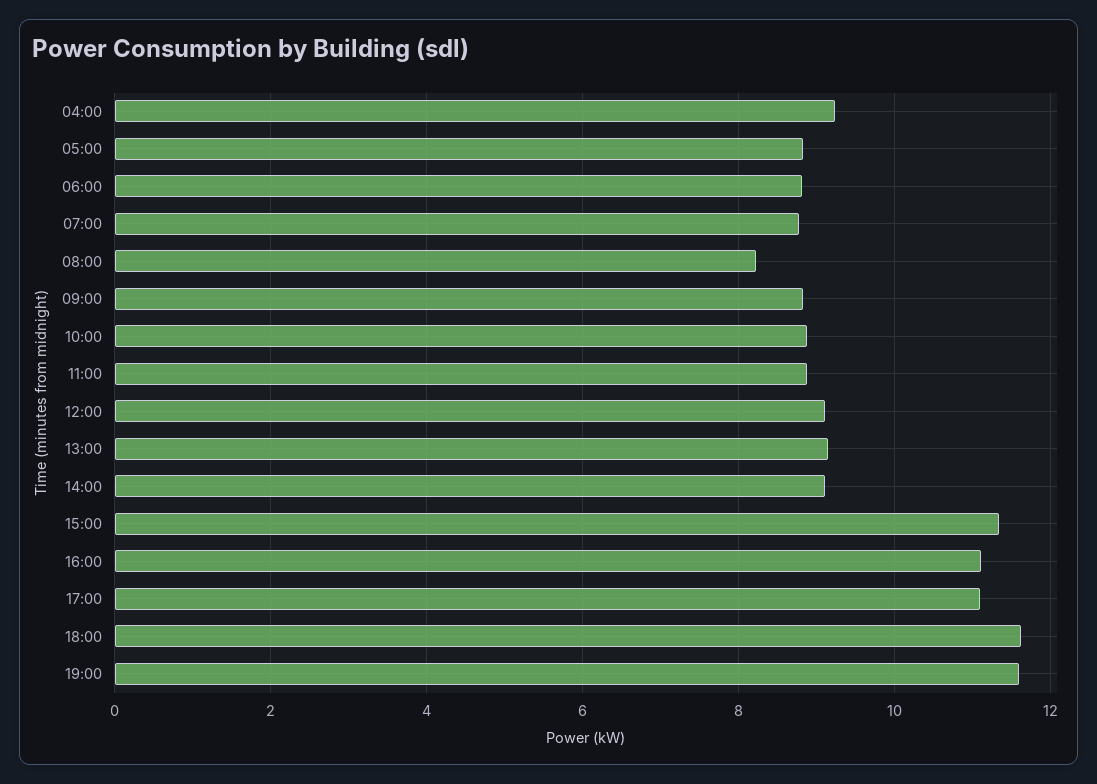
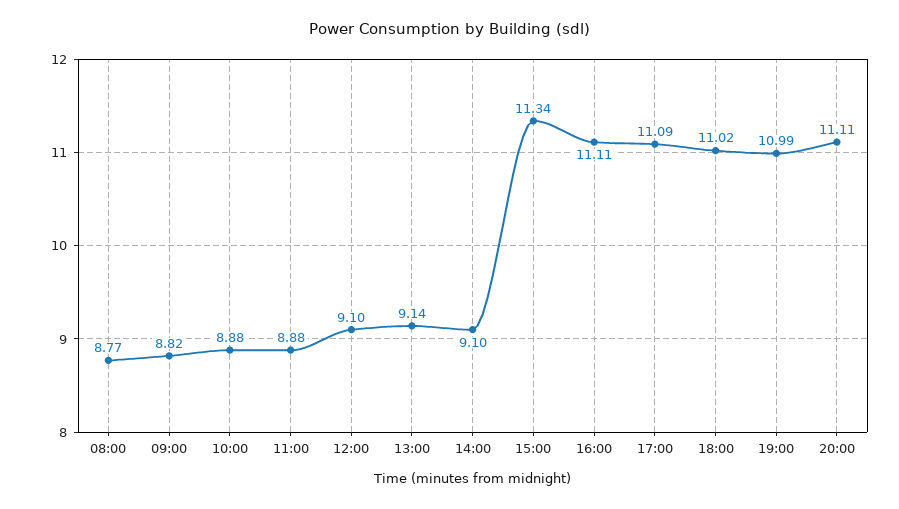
04:00: 9.2 -> none
05:00: 8.8 -> none
06:00: 8.8 -> none
07:00: 8.8 -> none
08:00: 8.2 -> 8.77
18:00: 11.6 -> 11.02
19:00: 11.6 -> 10.99
20:00: none -> 11.11

